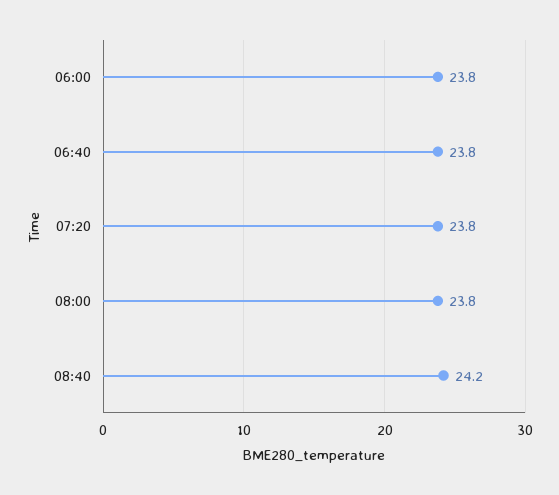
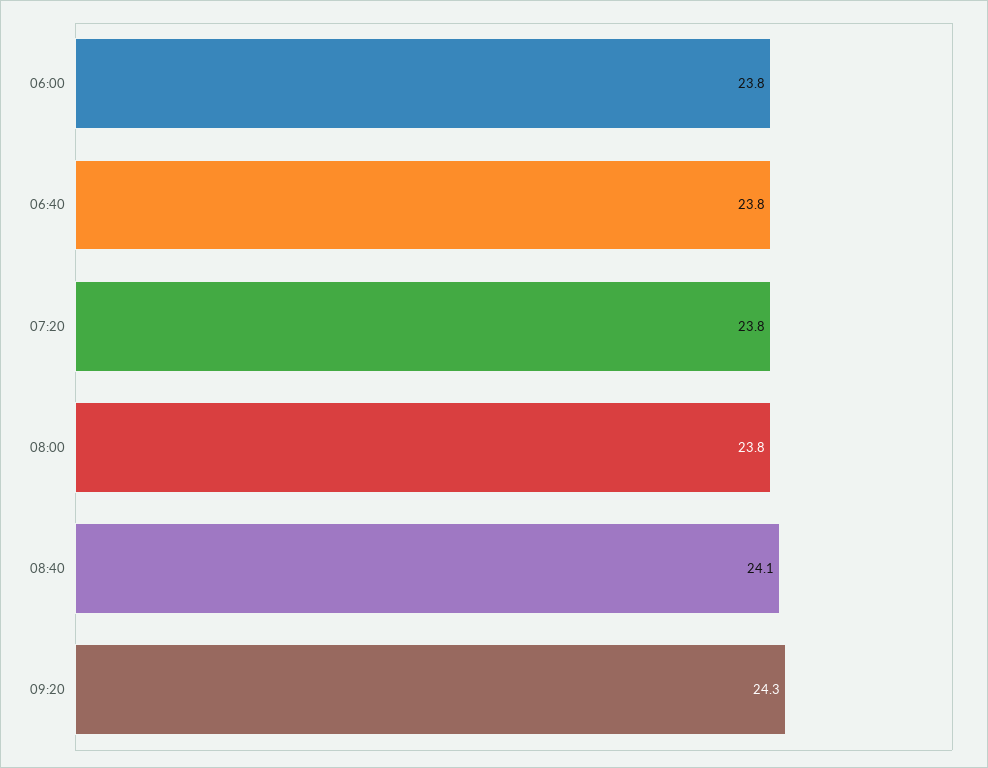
08:40: 24.2 -> 24.1
09:20: none -> 24.3

